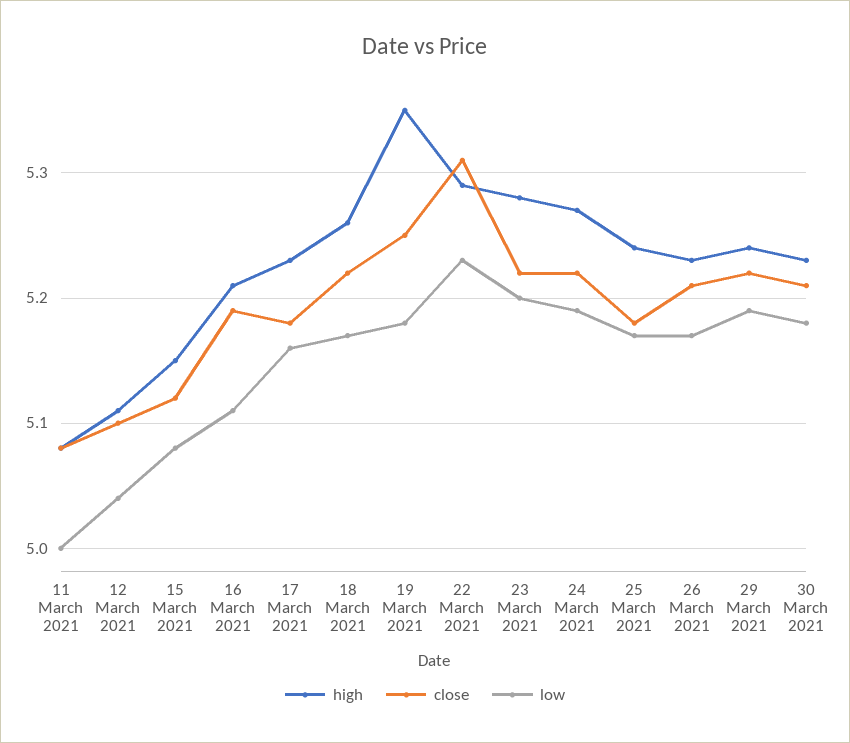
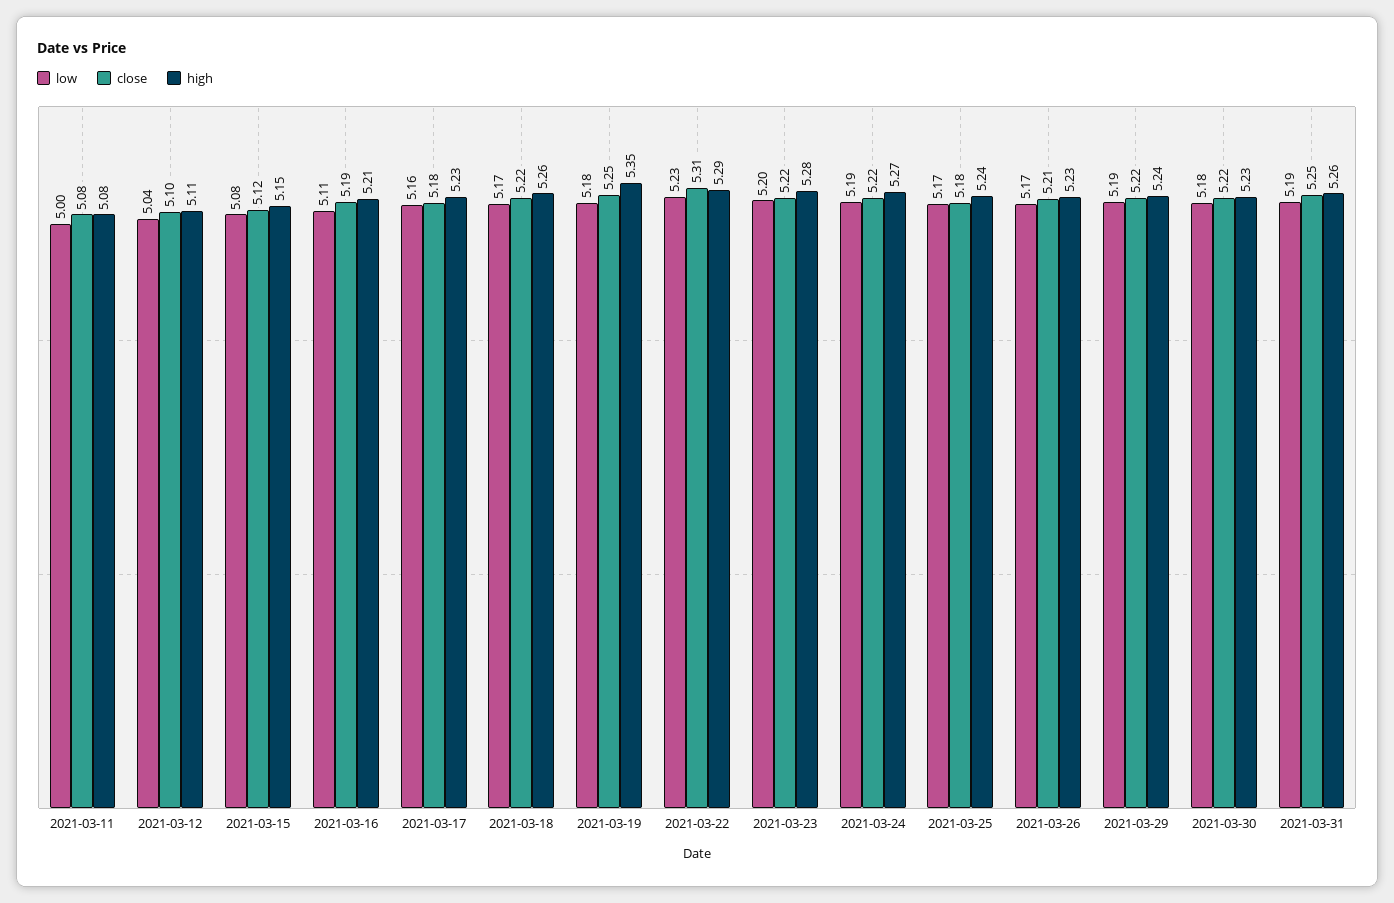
close, 30 March 2021: 5.21 -> 5.22
low, 2021-03-31: none -> 5.19
close, 2021-03-31: none -> 5.25
high, 2021-03-31: none -> 5.26

